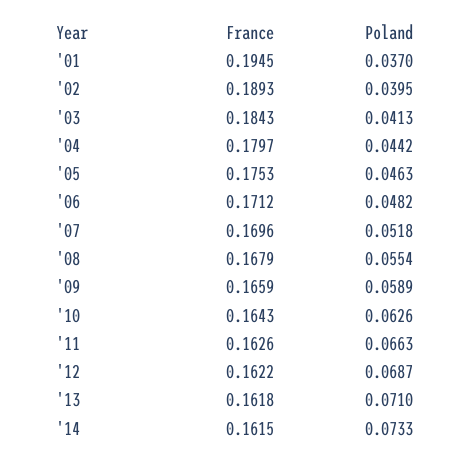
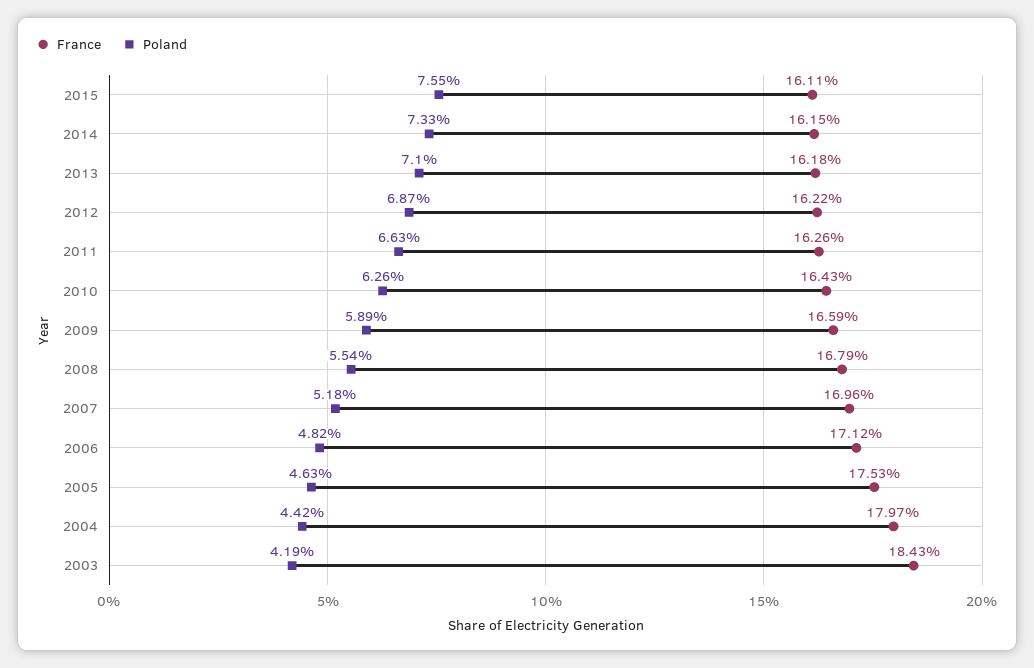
France, '01: 0.1945 -> none
Poland, '01: 0.037 -> none
France, '02: 0.1893 -> none
Poland, '02: 0.0395 -> none
Poland, '03: 0.0413 -> 0.0419
France, 2015: none -> 0.1611
Poland, 2015: none -> 0.0755

